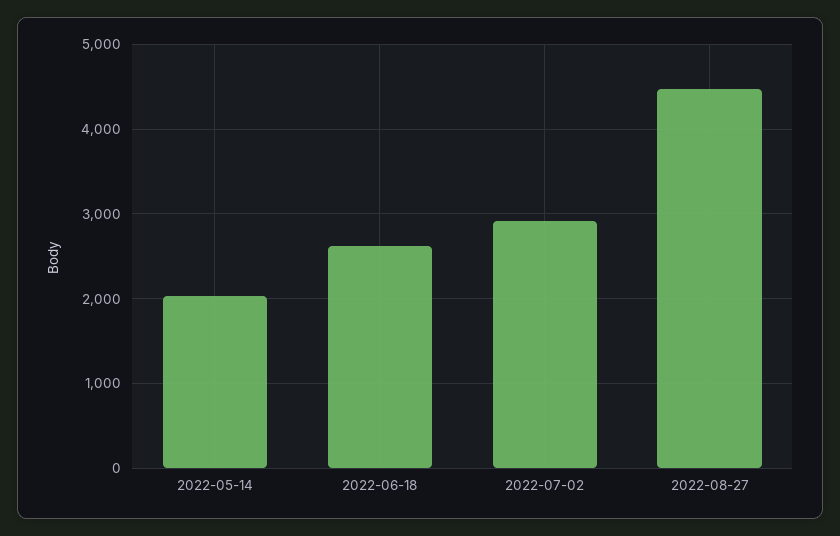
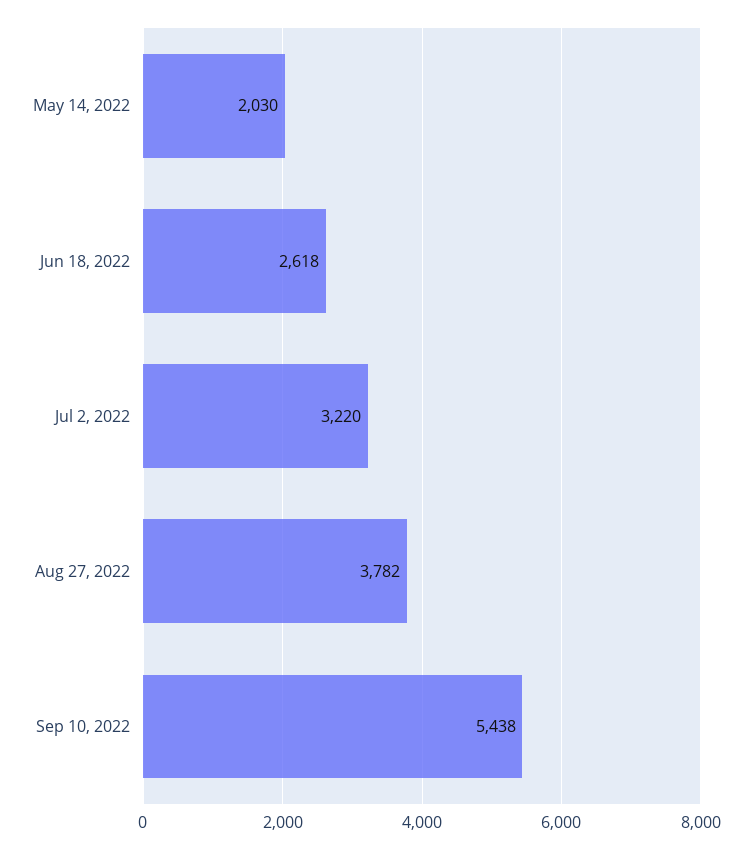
2022-07-02: 2900 -> 3220
2022-08-27: 4500 -> 3782
Sep 10, 2022: none -> 5438

